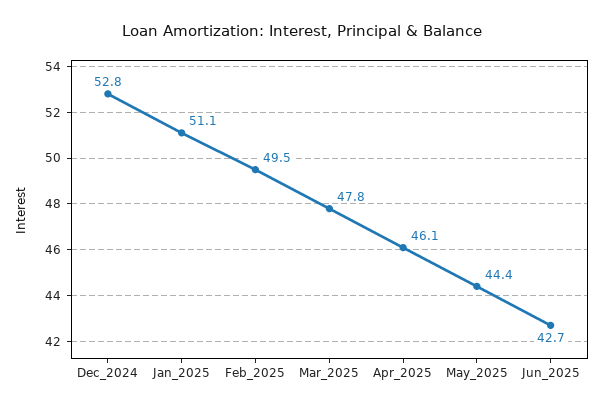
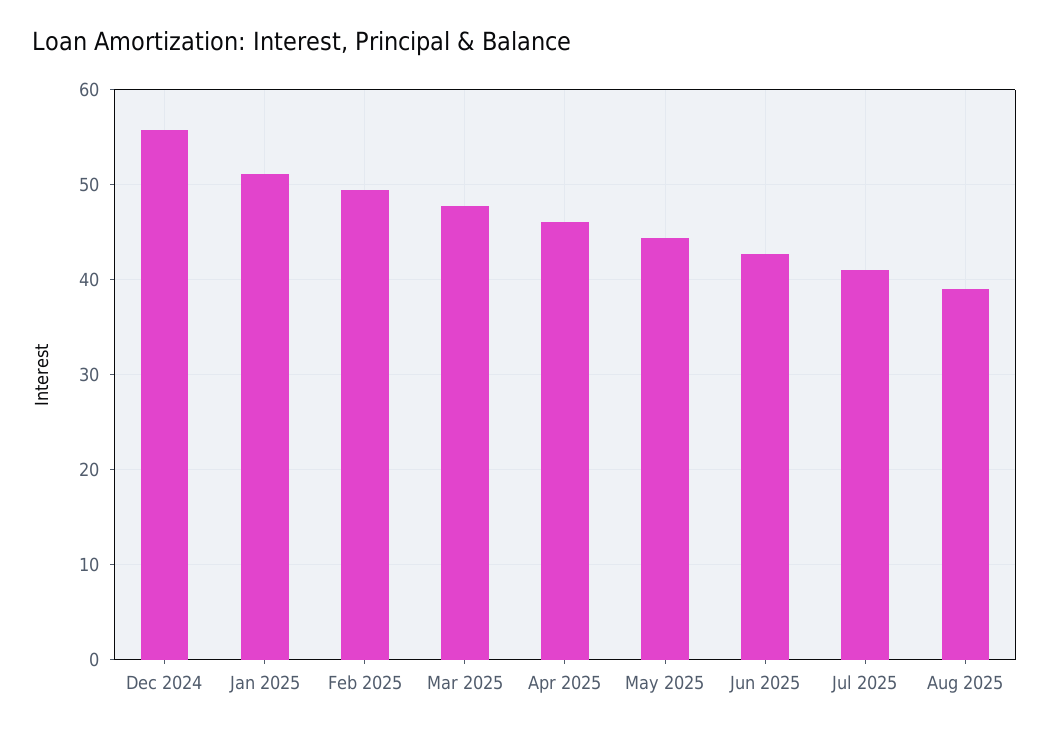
Dec_2024: 52.8 -> 56
Jul 2025: none -> 41
Aug 2025: none -> 39

